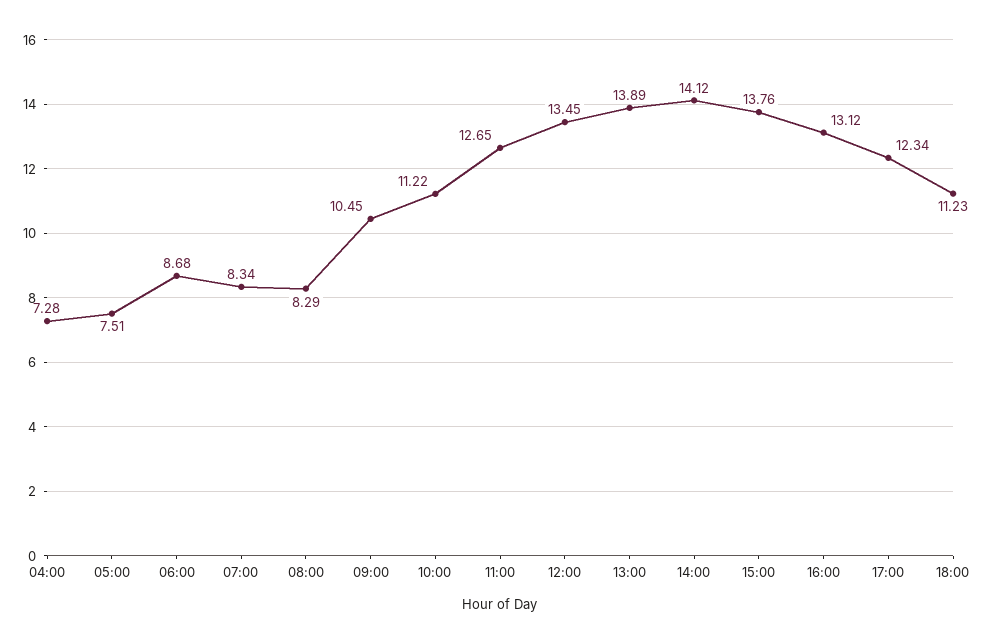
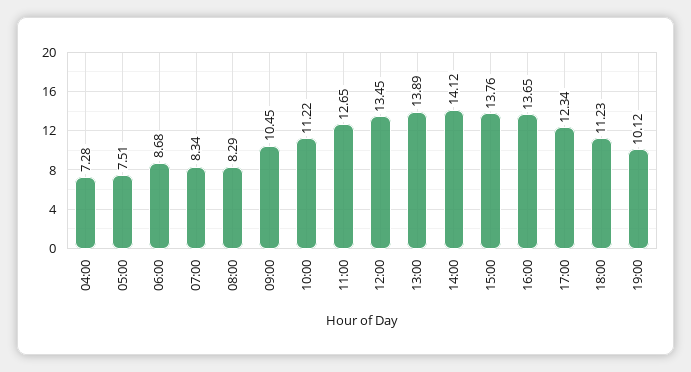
16:00: 13.12 -> 13.65
19:00: none -> 10.12

